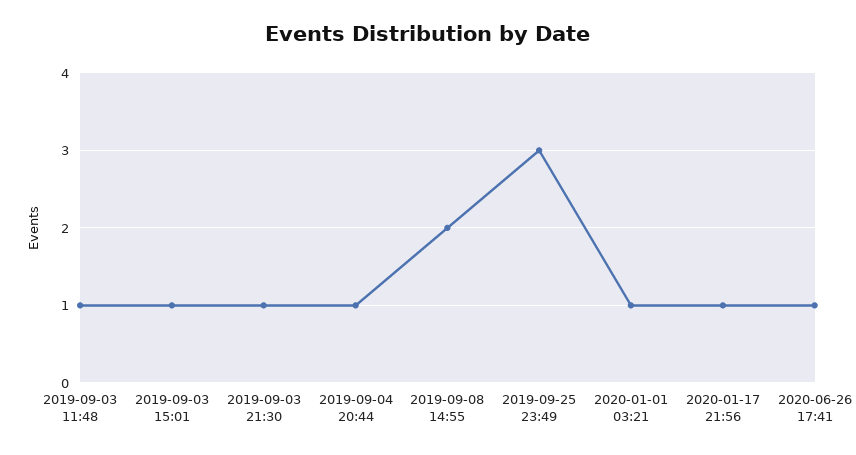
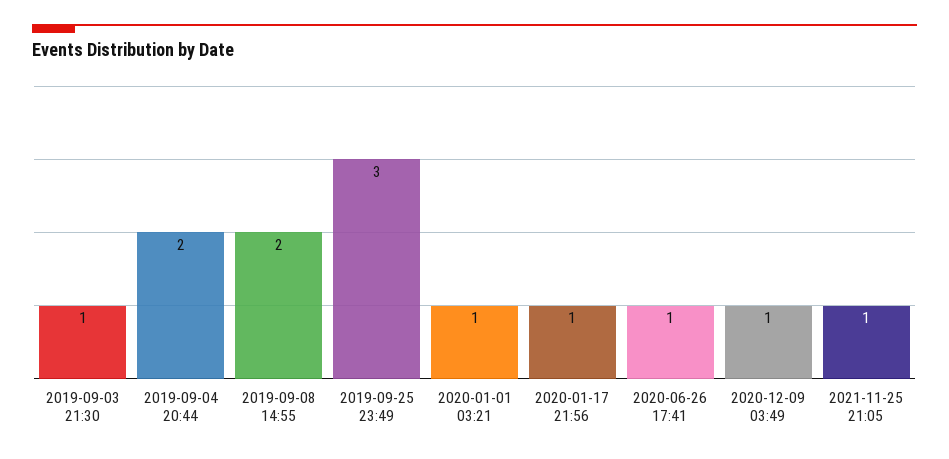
2019-09-03 11:48: 1 -> none
2019-09-03 15:01: 1 -> none
2019-09-04 20:44: 1 -> 2
2020-12-09 03:49: none -> 1
2021-11-25 21:05: none -> 1

